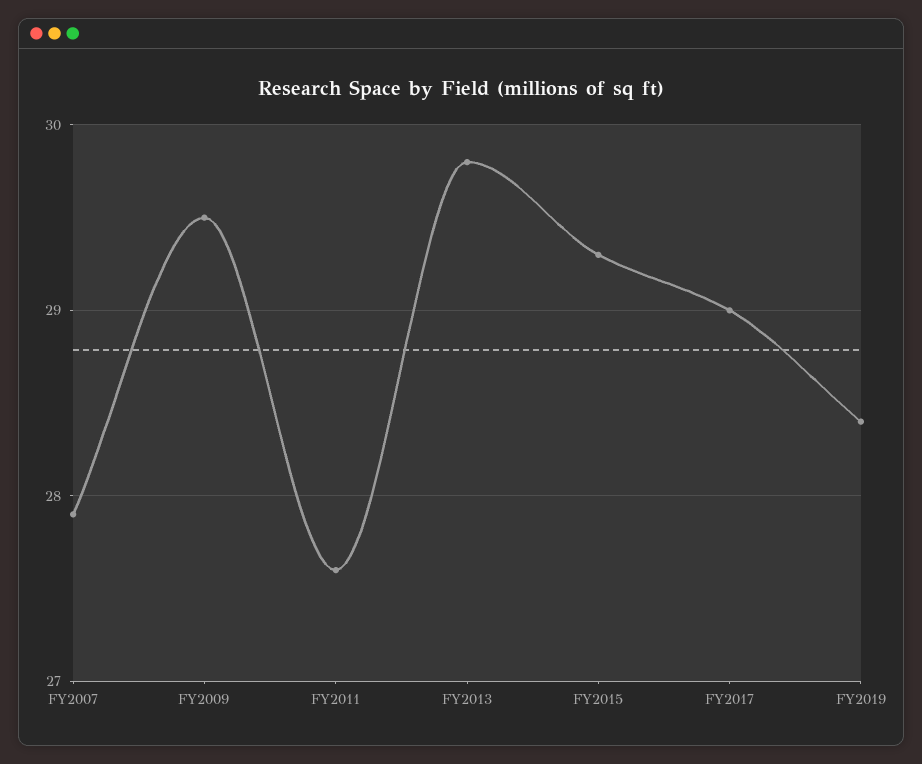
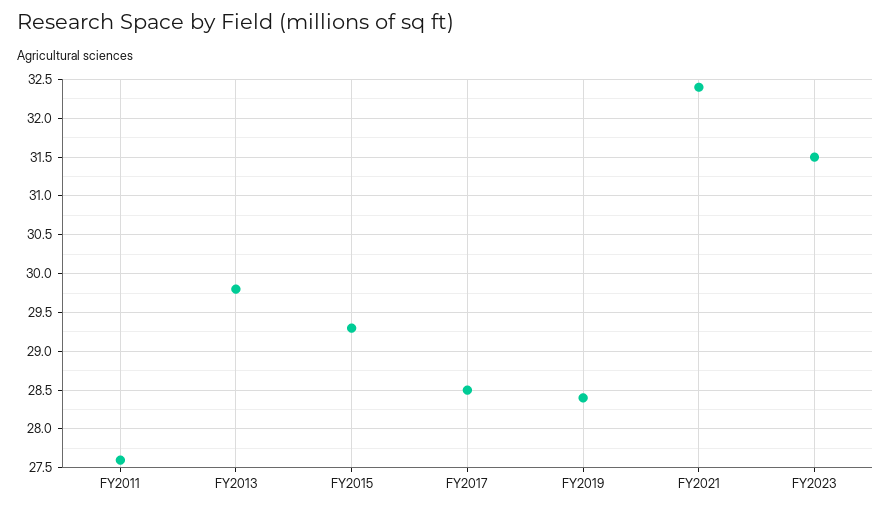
FY2007: 27.9 -> none
FY2009: 29.5 -> none
FY2017: 29 -> 28.5
FY2021: none -> 32.4
FY2023: none -> 31.5

